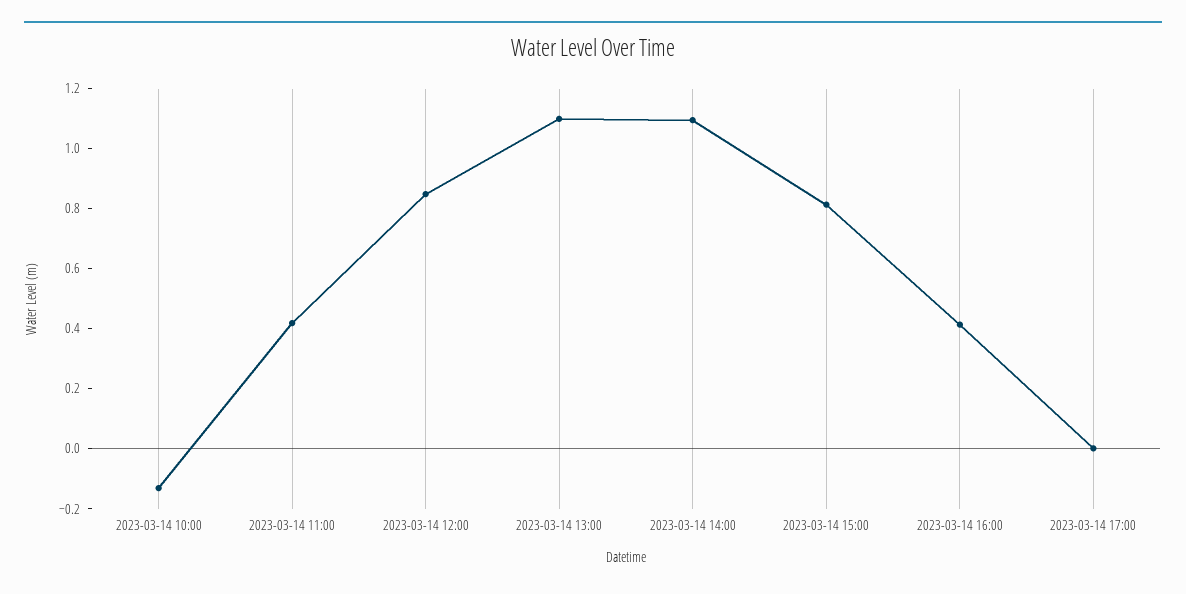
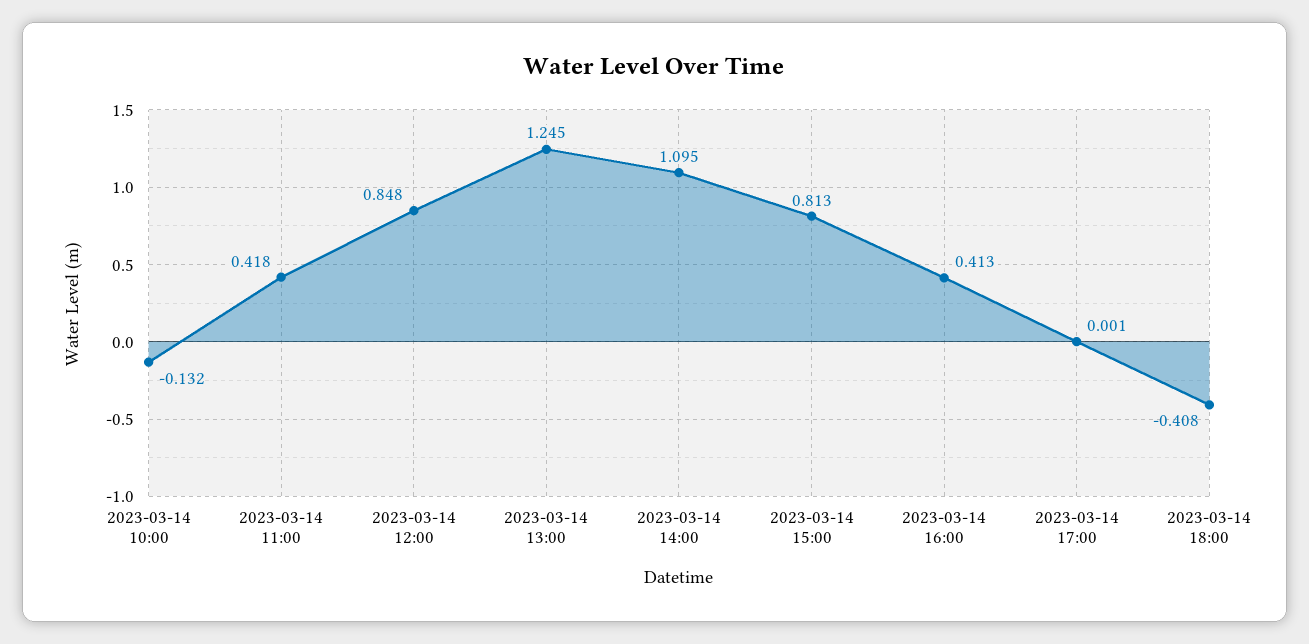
2023-03-14 13:00: 1.1 -> 1.245
2023-03-14 18:00: none -> -0.408

